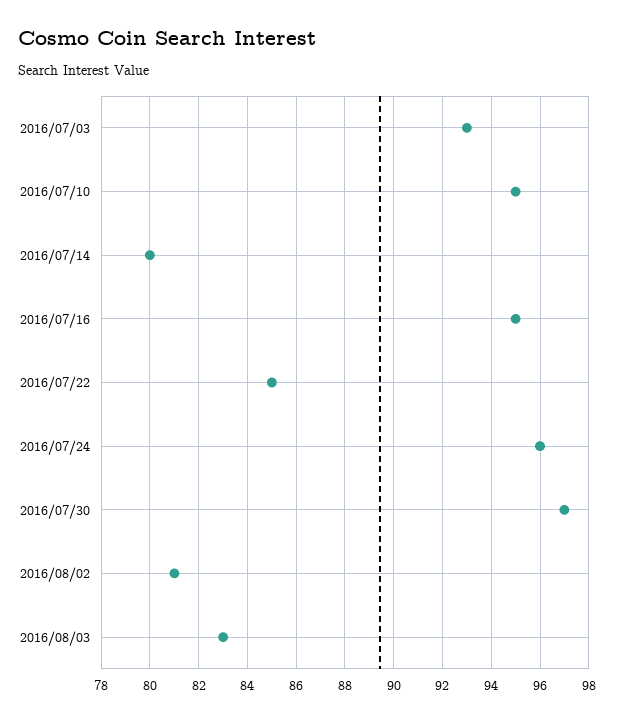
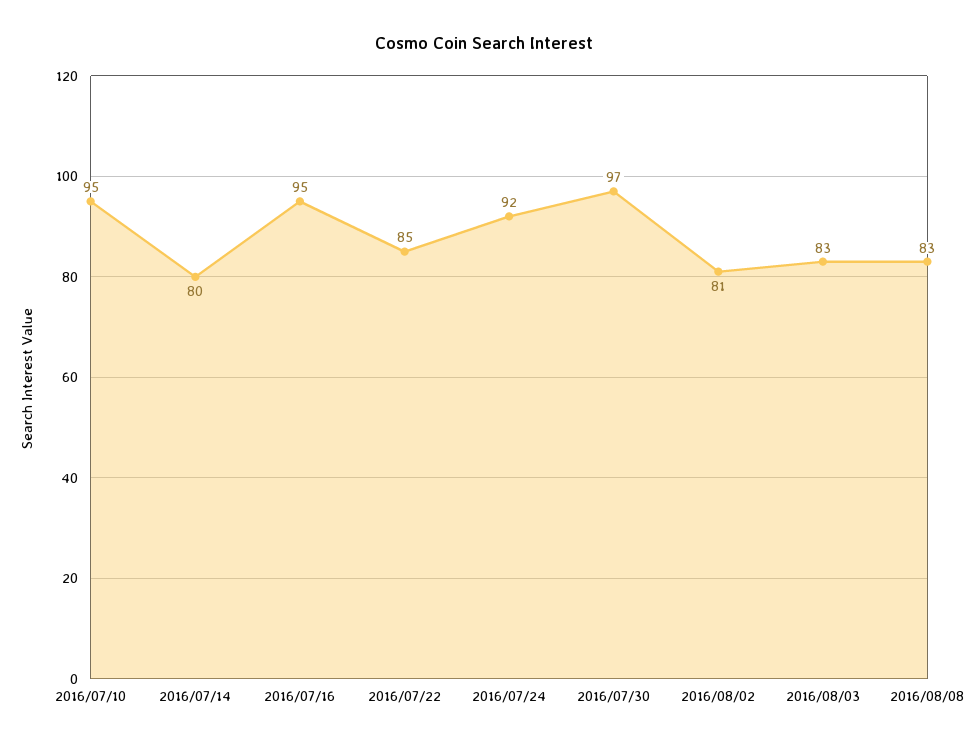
2016/07/03: 93 -> none
2016/07/24: 96 -> 92
2016/08/08: none -> 83

